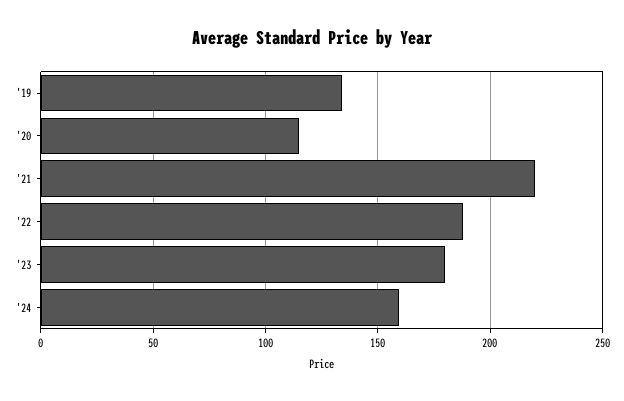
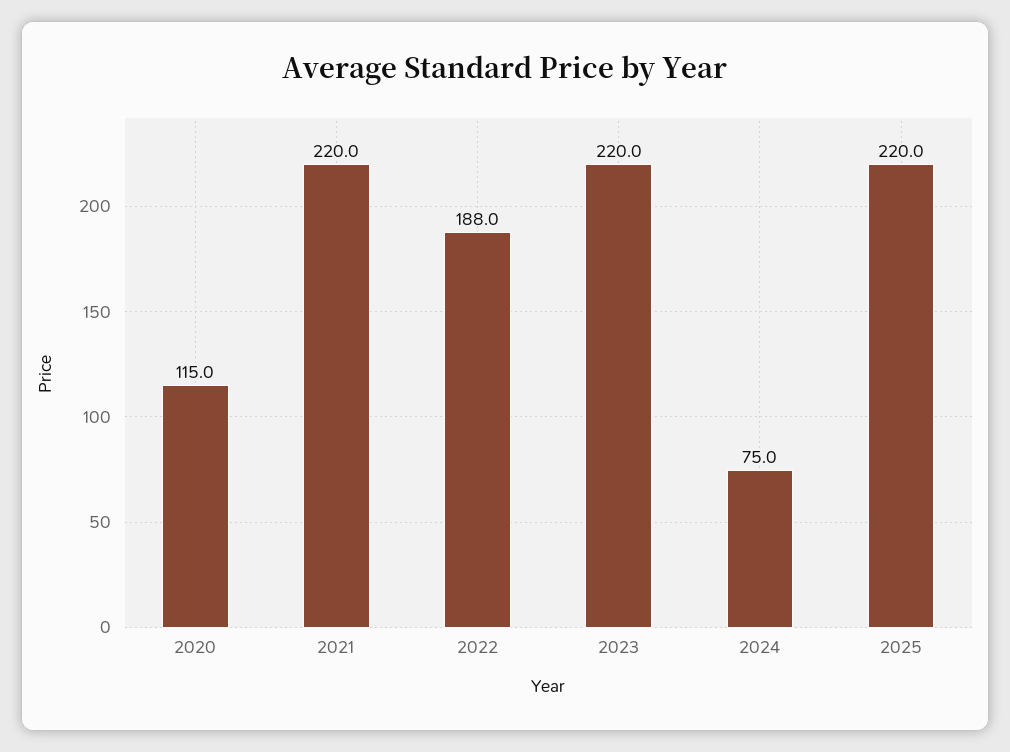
'19: 135 -> none
'23: 180 -> 220
'24: 160 -> 75
2025: none -> 220

